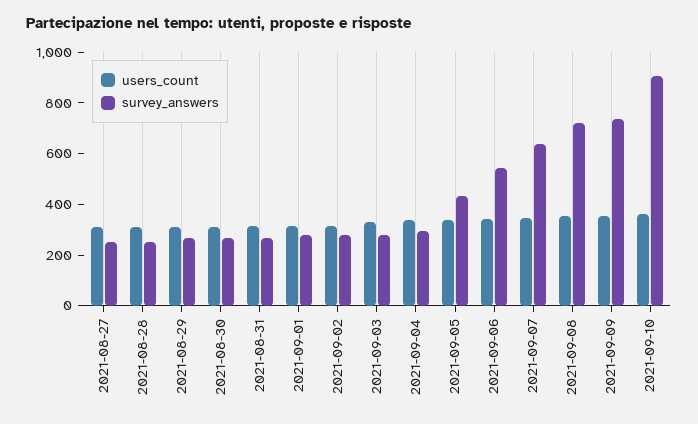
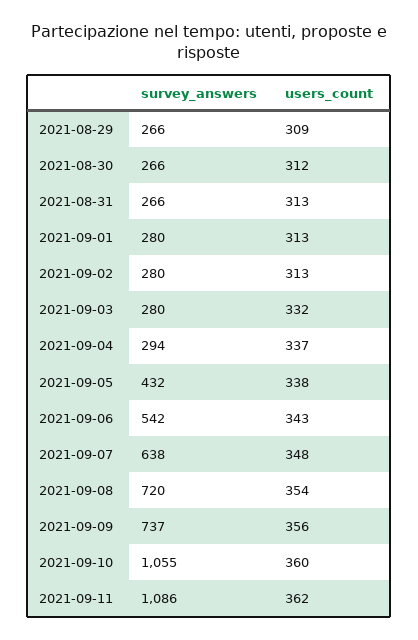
users_count, 2021-08-27: 300 -> none
survey_answers, 2021-08-27: 250 -> none
users_count, 2021-08-28: 300 -> none
survey_answers, 2021-08-28: 250 -> none
survey_answers, 2021-09-10: 900 -> 1055
survey_answers, 2021-09-11: none -> 1086
users_count, 2021-09-11: none -> 362

